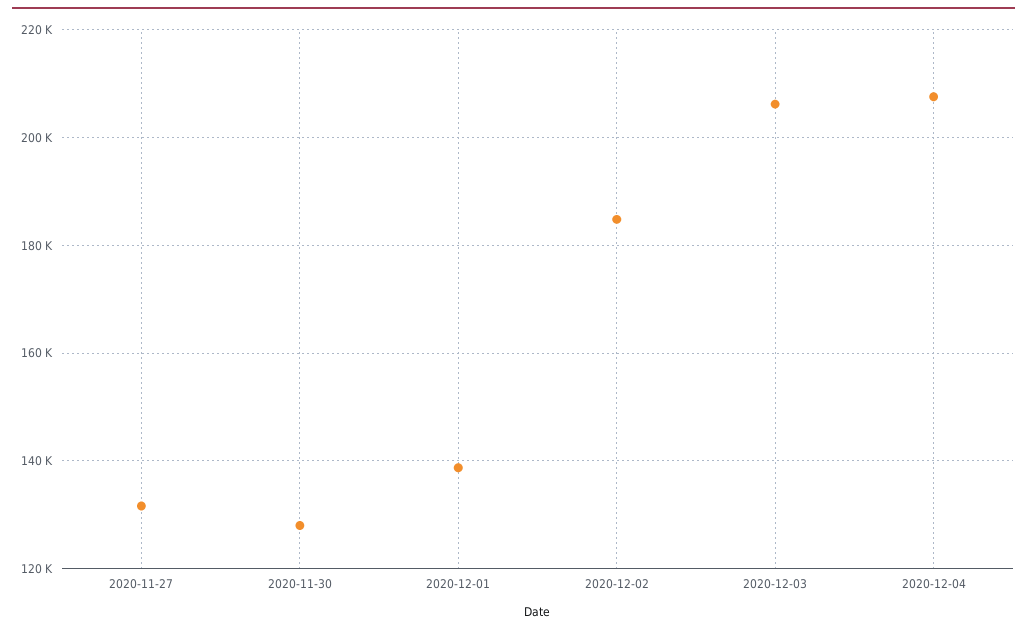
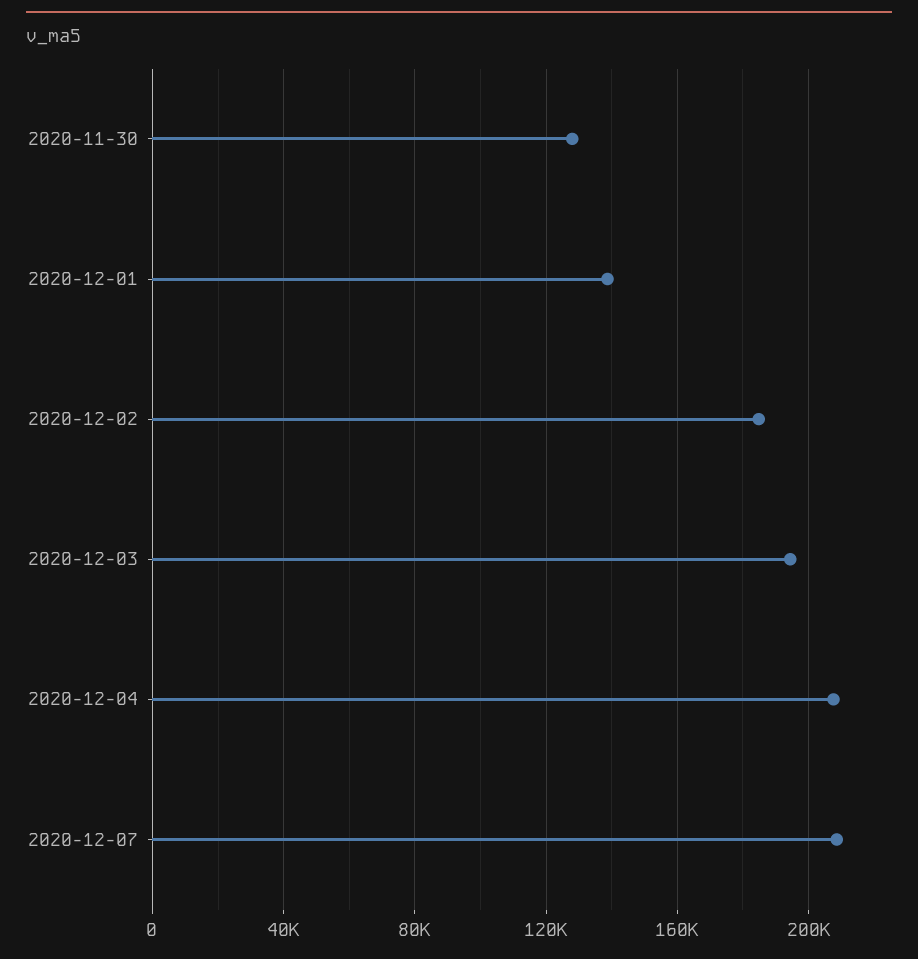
2020-11-27: 132000 -> none
2020-12-03: 206000 -> 195000
2020-12-07: none -> 210000

